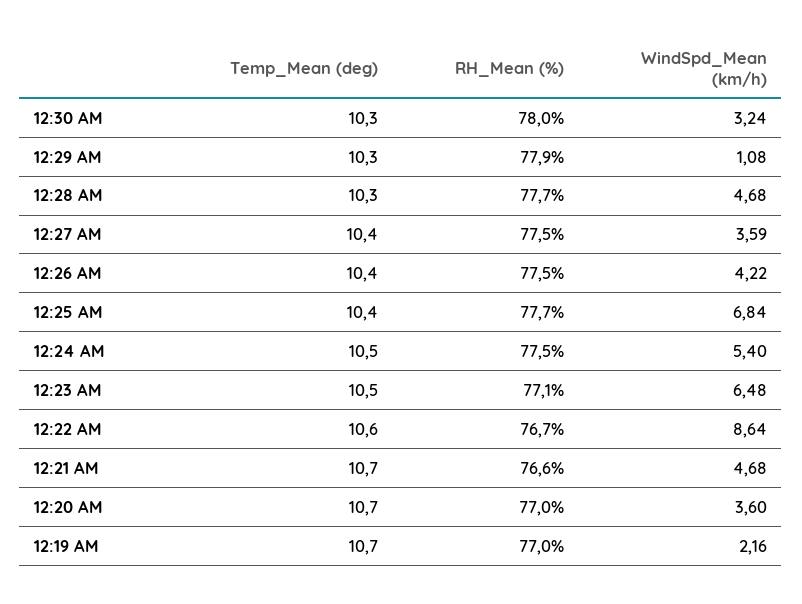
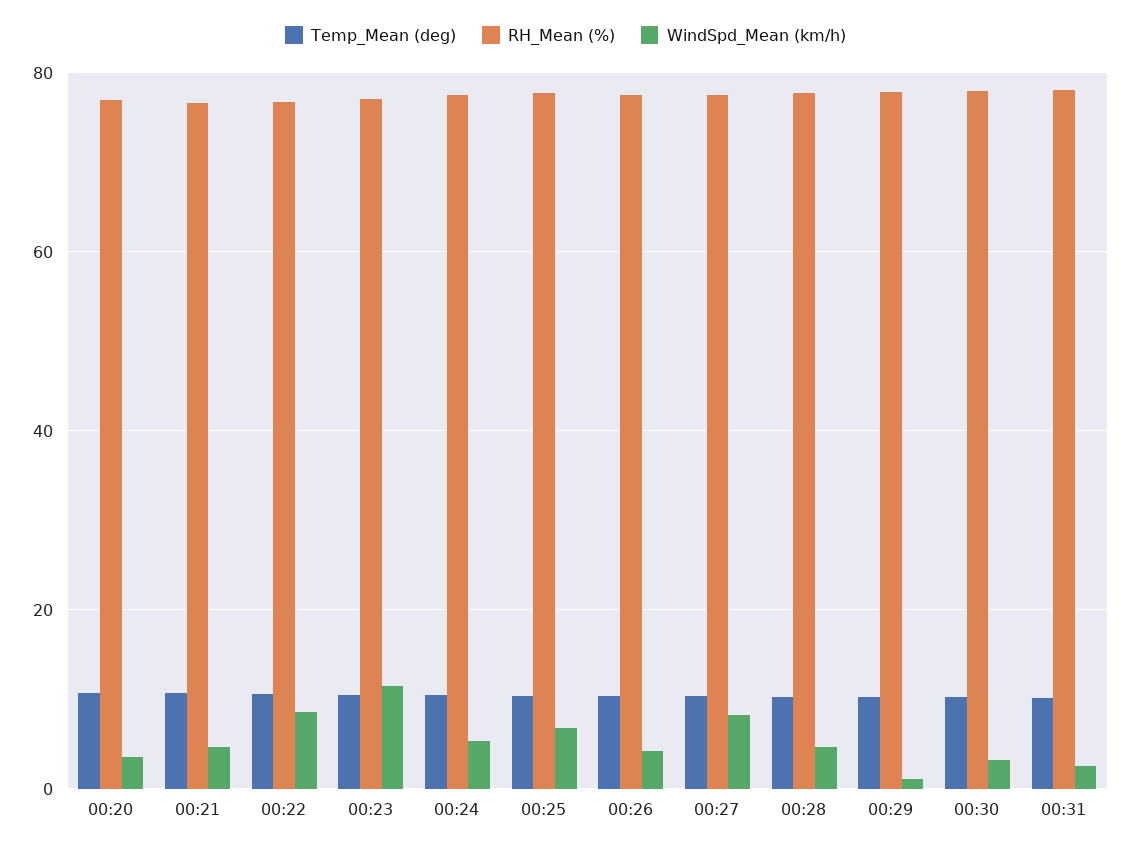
WindSpd_Mean (km/h), 12:27 AM: 3.59 -> 8
WindSpd_Mean (km/h), 12:23 AM: 6.48 -> 12
Temp_Mean (deg), 12:19 AM: 10.7 -> none
RH_Mean (%), 12:19 AM: 77 -> none
WindSpd_Mean (km/h), 12:19 AM: 2.16 -> none
Temp_Mean (deg), 00:31: none -> 10
RH_Mean (%), 00:31: none -> 78
WindSpd_Mean (km/h), 00:31: none -> 2

